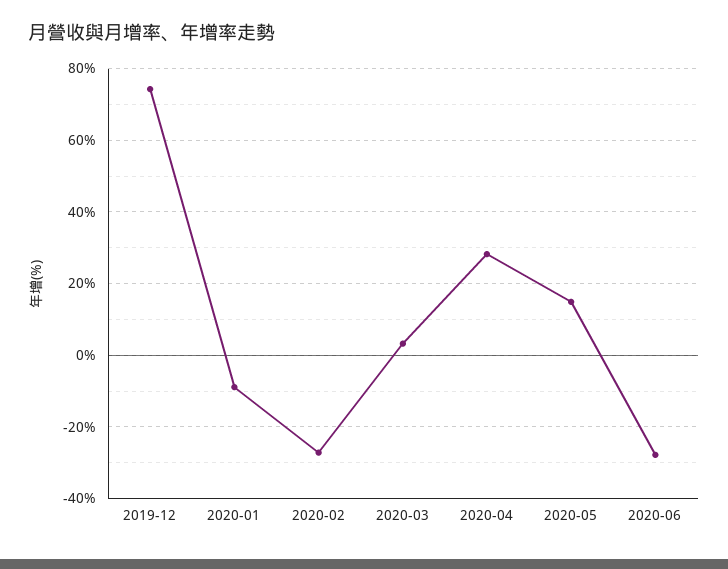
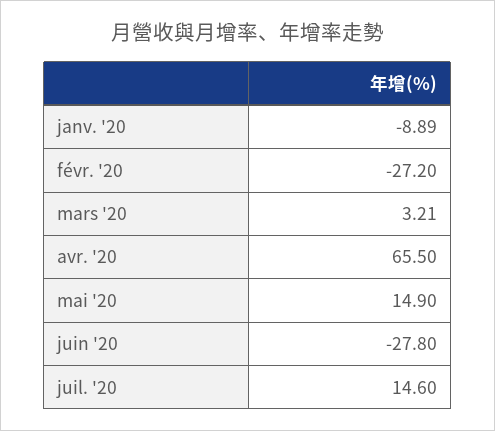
2019-12: 74 -> none
2020-04: 28 -> 65.5
juil. '20: none -> 14.6

